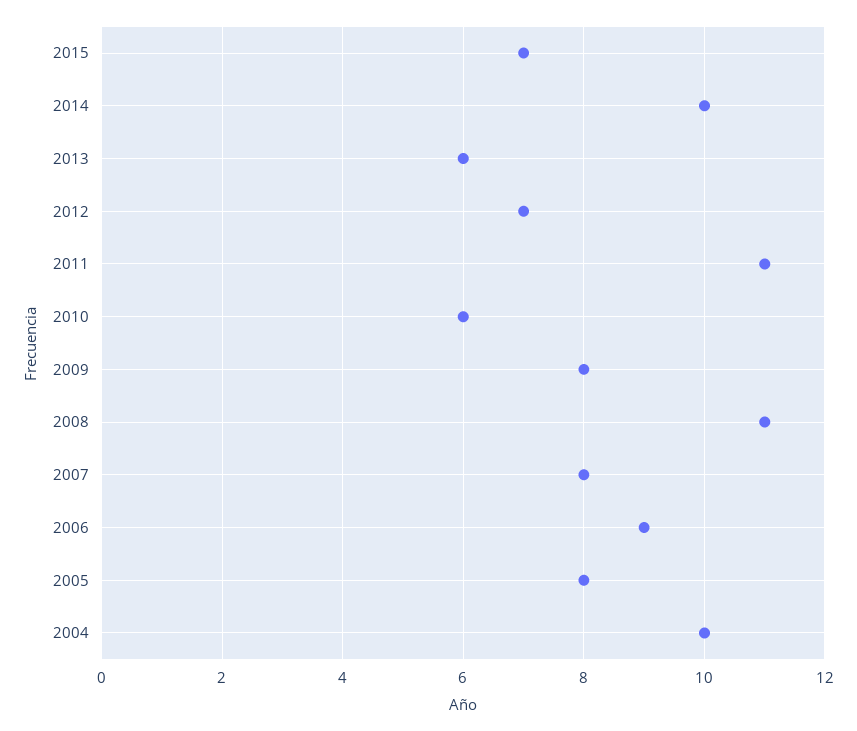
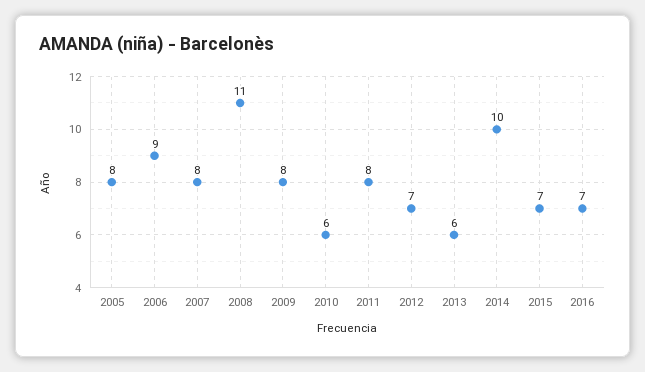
2011: 11 -> 8
2004: 10 -> none
2016: none -> 7

